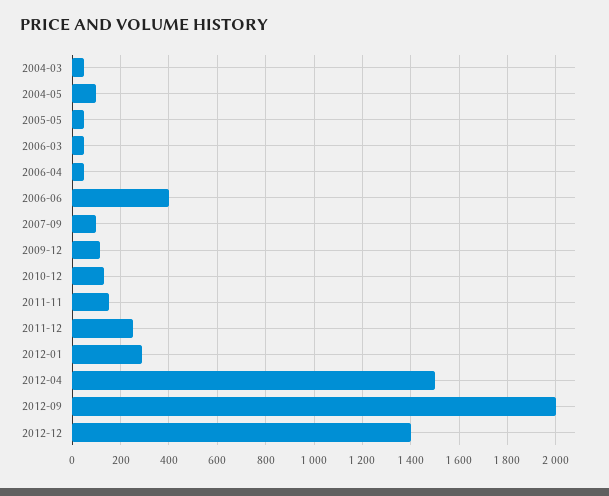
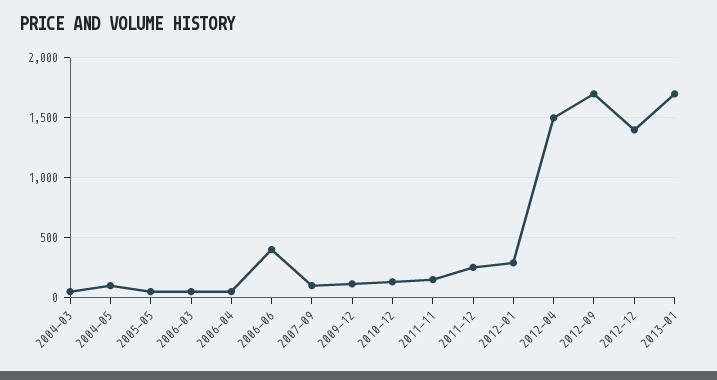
2012-09: 2000 -> 1700
2013-01: none -> 1700

